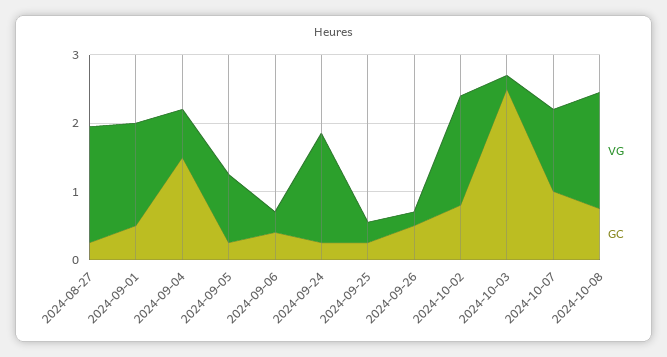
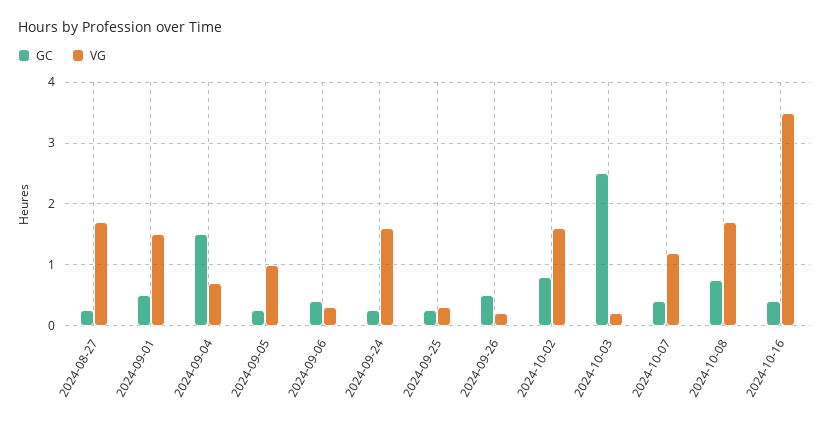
GC, 2024-10-07: 1 -> 0.4
GC, 2024-10-16: none -> 0.4
VG, 2024-10-16: none -> 3.5

